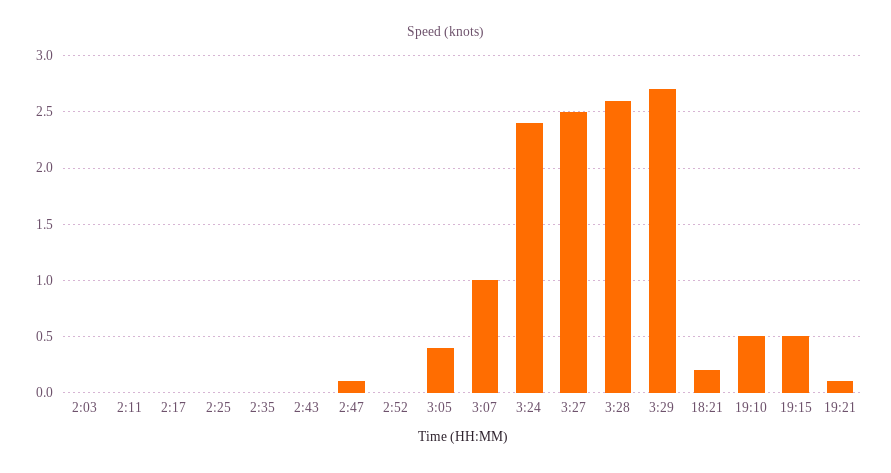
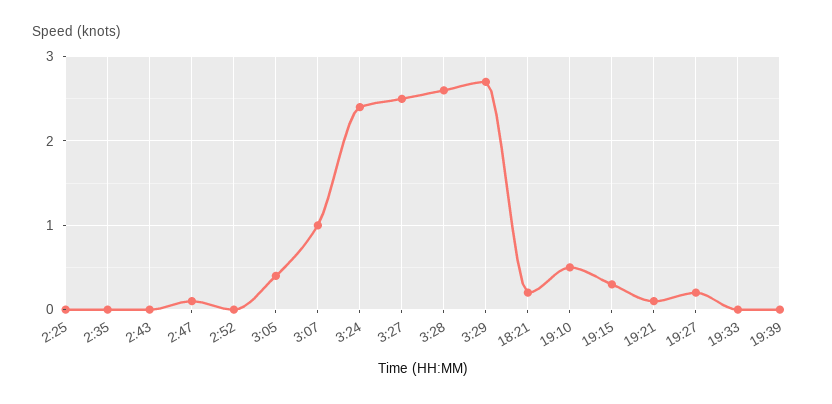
2:03: 0 -> none
2:11: 0 -> none
2:17: 0 -> none
19:15: 0.5 -> 0.3
19:27: none -> 0.2
19:33: none -> 0
19:39: none -> 0

